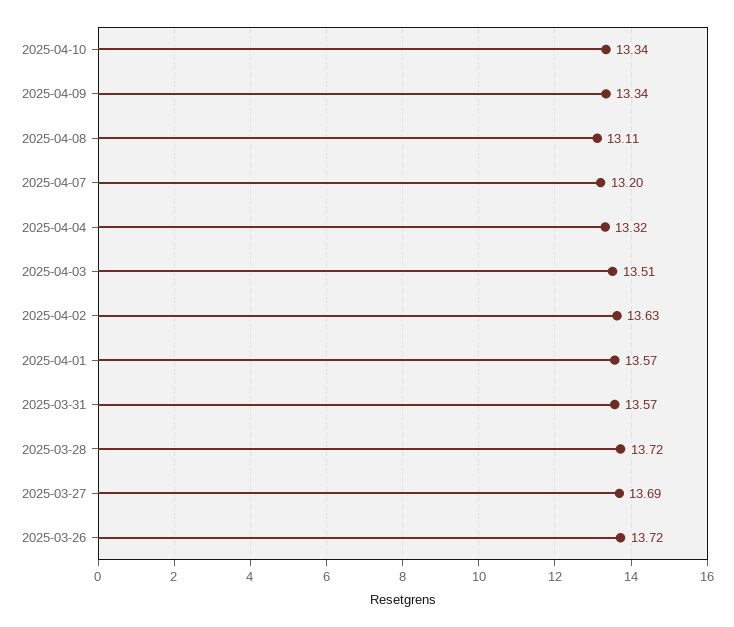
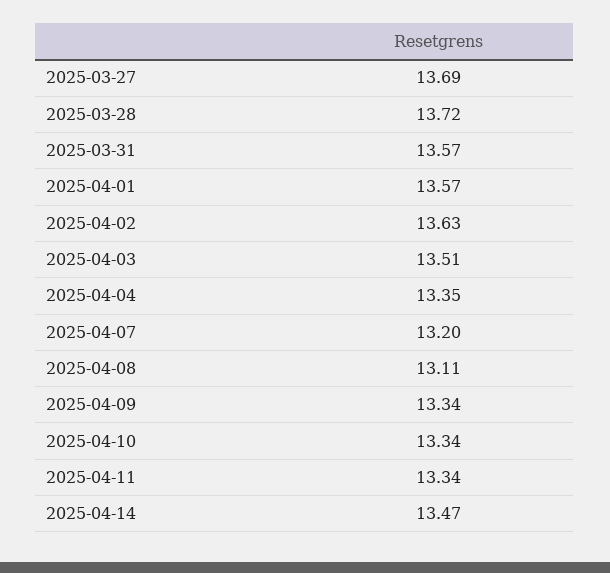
2025-04-04: 13.32 -> 13.35
2025-03-26: 13.72 -> none
2025-04-11: none -> 13.34
2025-04-14: none -> 13.47

